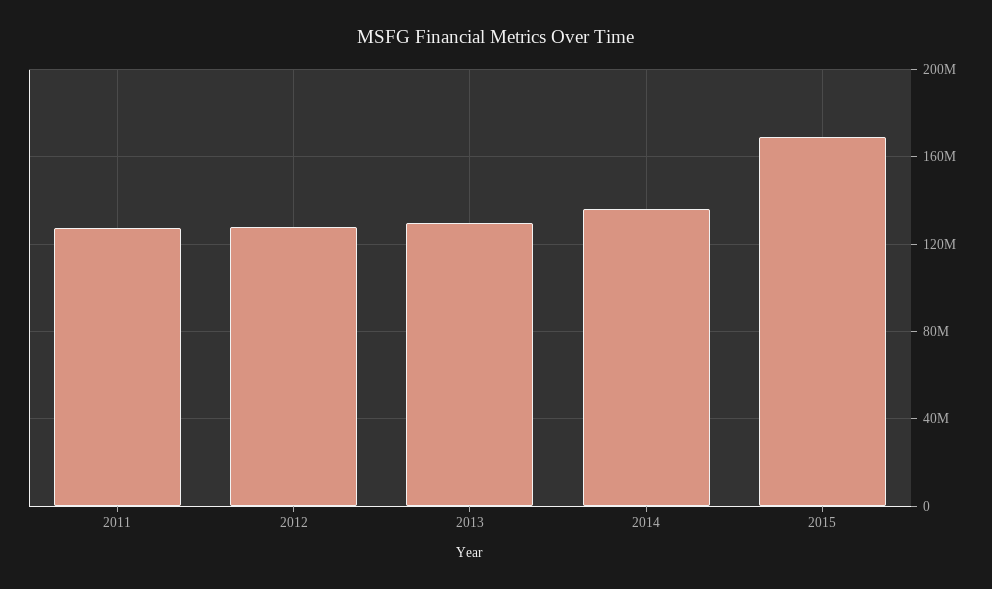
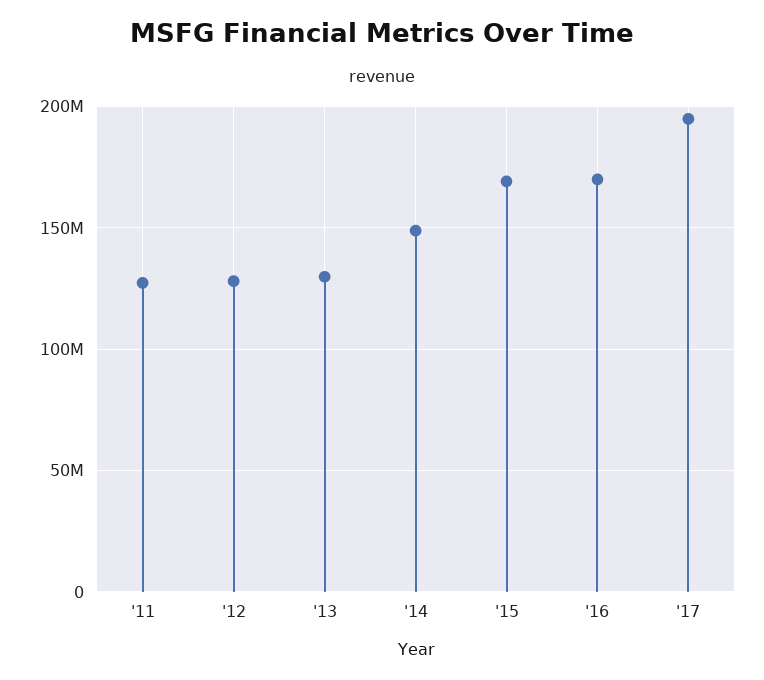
2014: 135000000 -> 150000000
'16: none -> 170000000
'17: none -> 195000000

